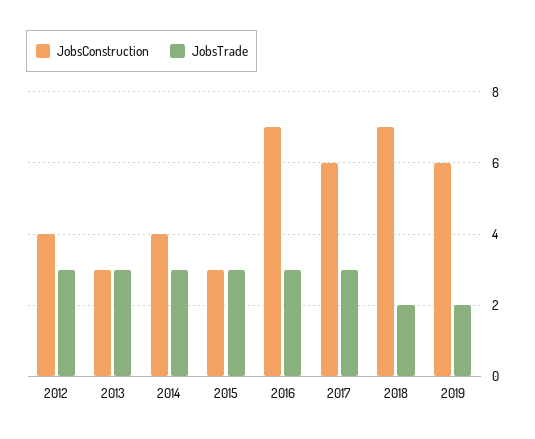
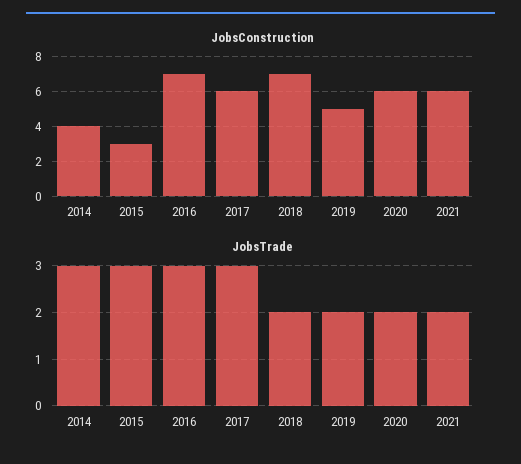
JobsConstruction, 2012: 4 -> none
JobsTrade, 2012: 3 -> none
JobsConstruction, 2013: 3 -> none
JobsTrade, 2013: 3 -> none
JobsConstruction, 2019: 6 -> 5
JobsConstruction, 2020: none -> 6
JobsConstruction, 2021: none -> 6
JobsTrade, 2020: none -> 2
JobsTrade, 2021: none -> 2

